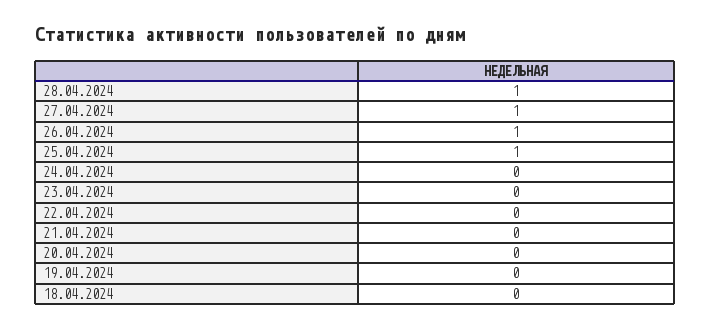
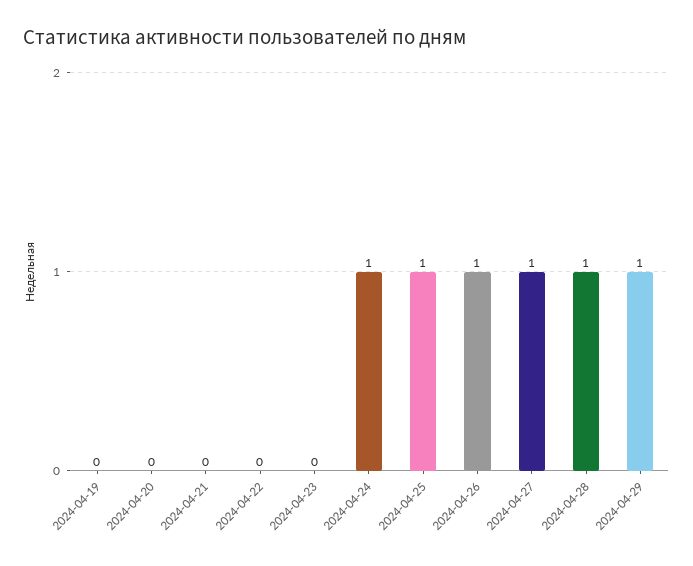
24.04.2024: 0 -> 1
18.04.2024: 0 -> none
2024-04-29: none -> 1

